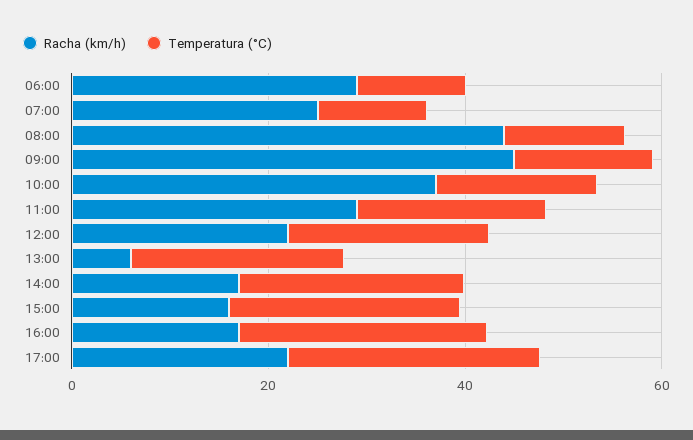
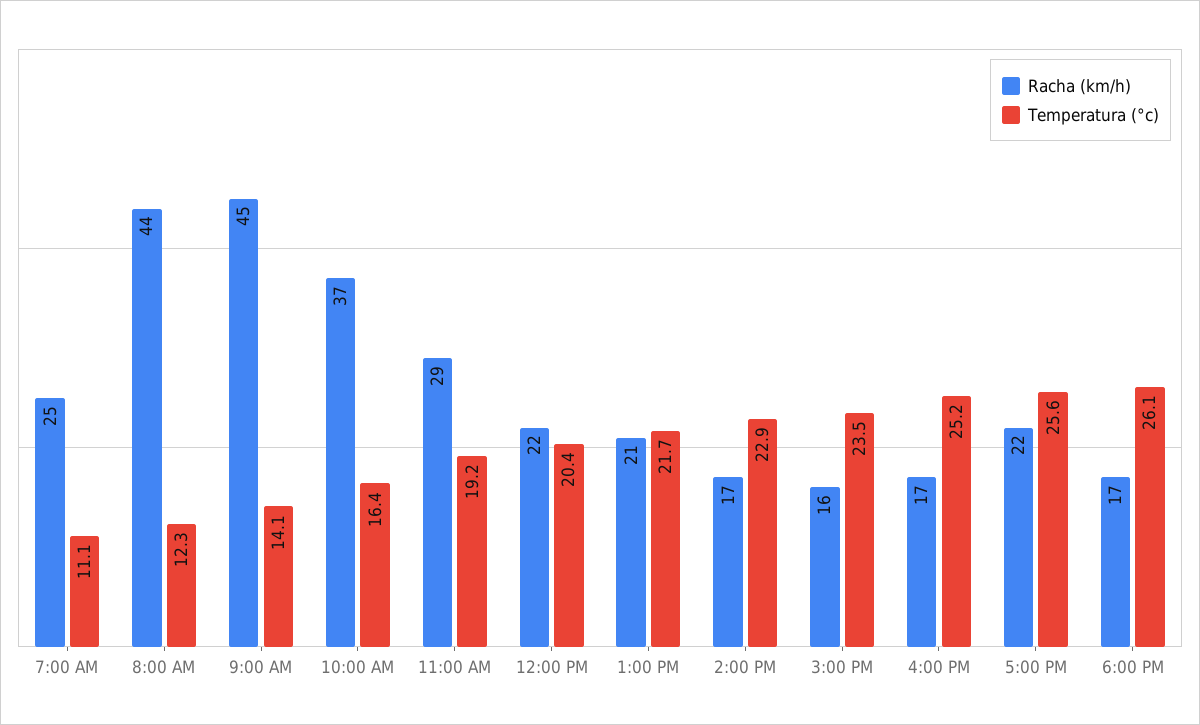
Racha (km/h), 06:00: 30 -> none
Temperatura (°C), 06:00: 10 -> none
Racha (km/h), 13:00: 5 -> 21
Racha (km/h), 6:00 PM: none -> 17
Temperatura (°C), 6:00 PM: none -> 26.1

